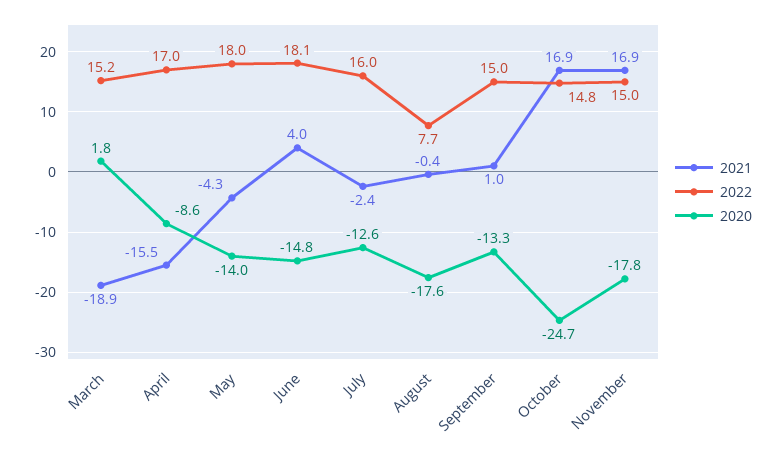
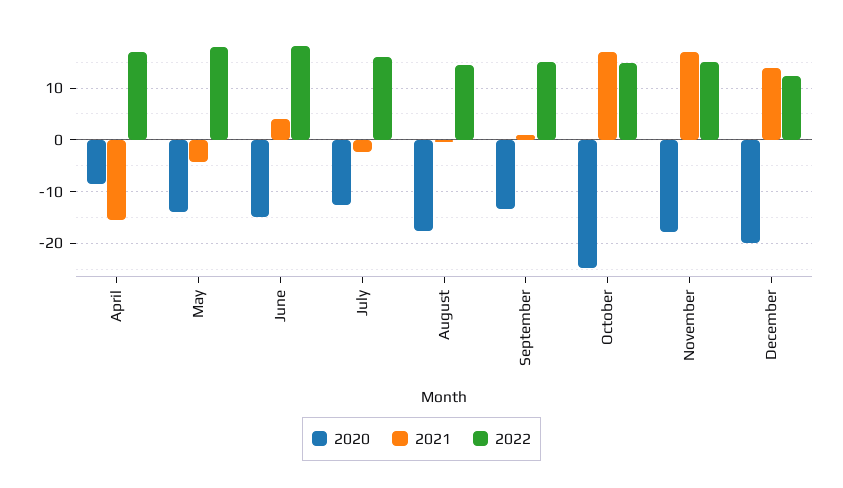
2021, March: -18.9 -> none
2022, March: 15.2 -> none
2020, March: 1.8 -> none
2022, August: 7.7 -> 14
2020, December: none -> -20
2021, December: none -> 14
2022, December: none -> 12

